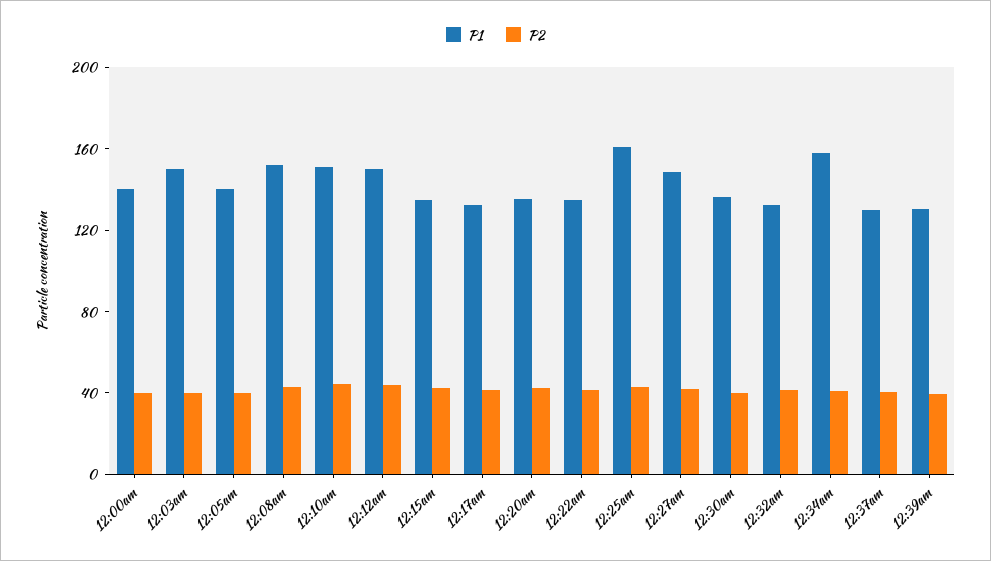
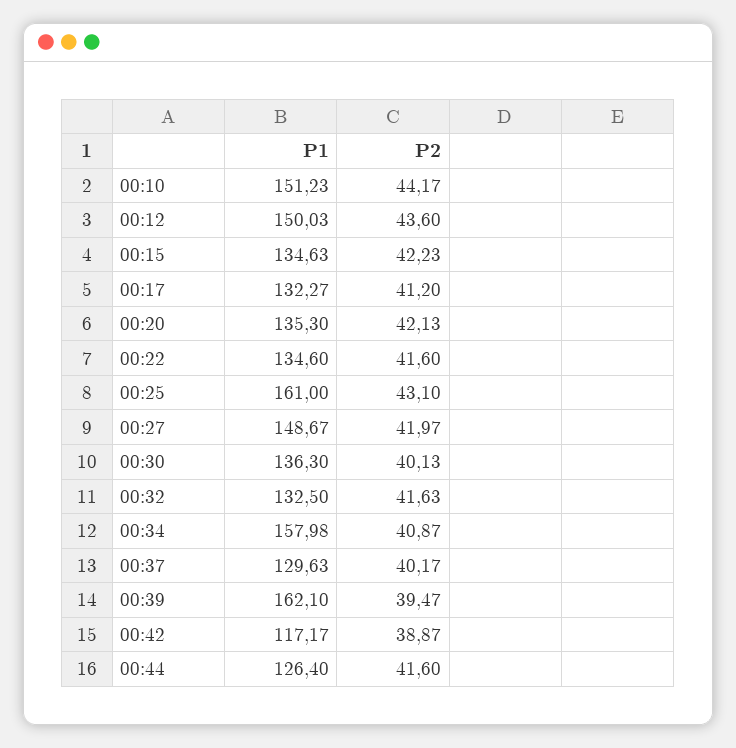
P1, 12:00am: 140 -> none
P2, 12:00am: 40 -> none
P1, 12:03am: 150 -> none
P2, 12:03am: 40 -> none
P1, 12:05am: 140 -> none
P2, 12:05am: 40 -> none
P1, 12:08am: 150 -> none
P2, 12:08am: 40 -> none
P1, 12:39am: 130 -> 162.1
P1, 00:42: none -> 117.17
P2, 00:42: none -> 38.87
P1, 00:44: none -> 126.4
P2, 00:44: none -> 41.6

